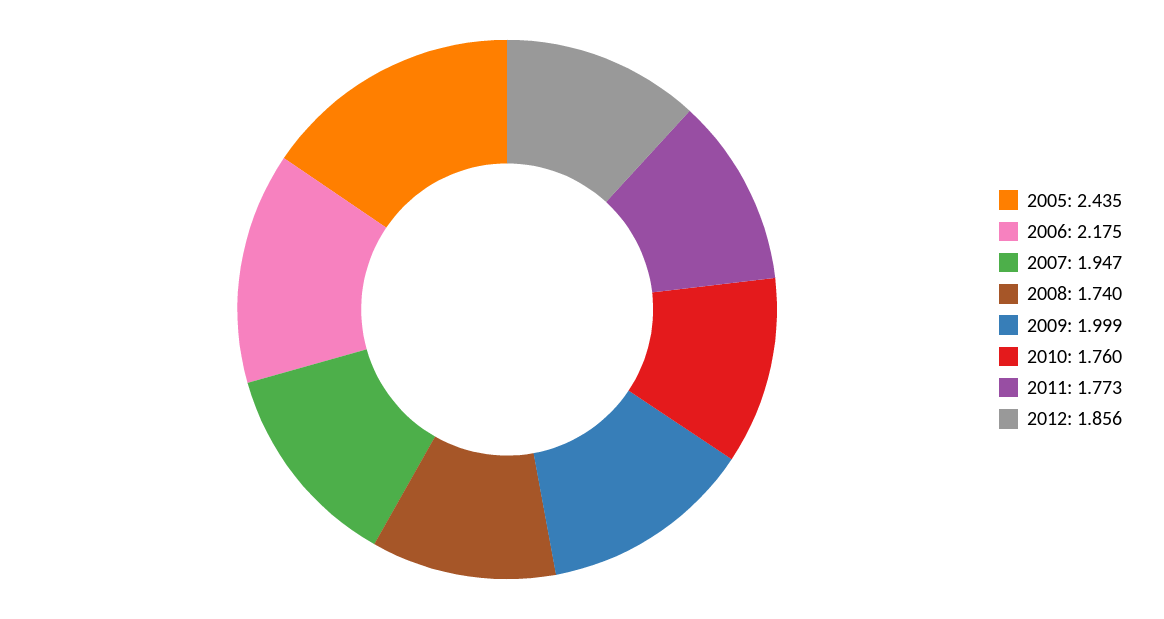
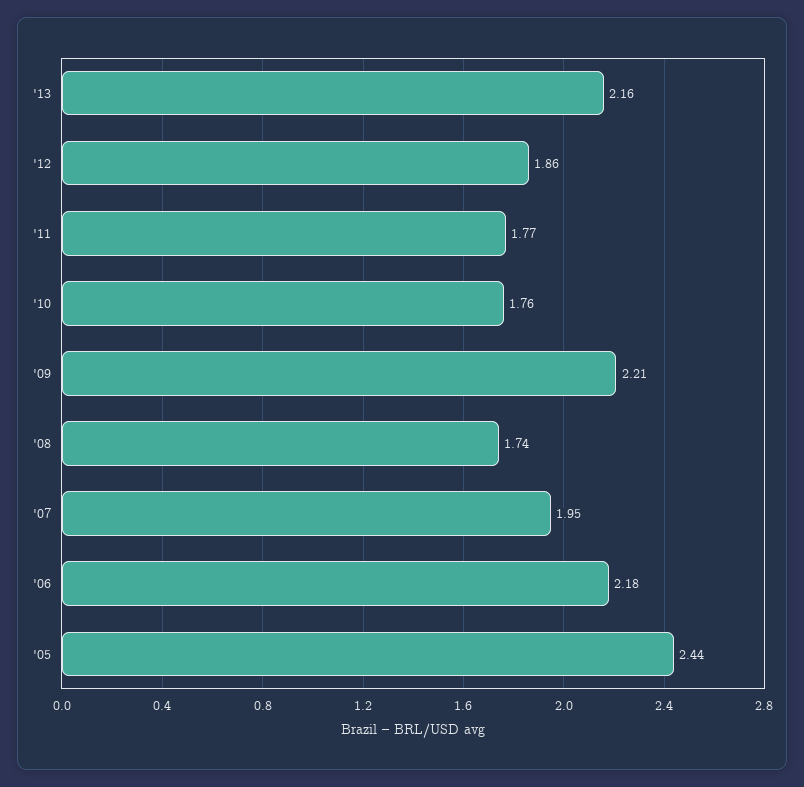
2009: 1.999 -> 2.21
'13: none -> 2.16

